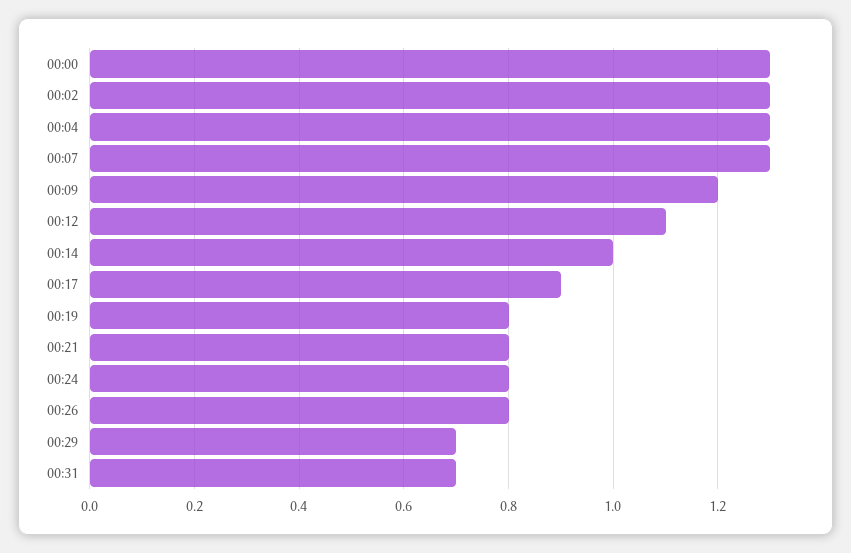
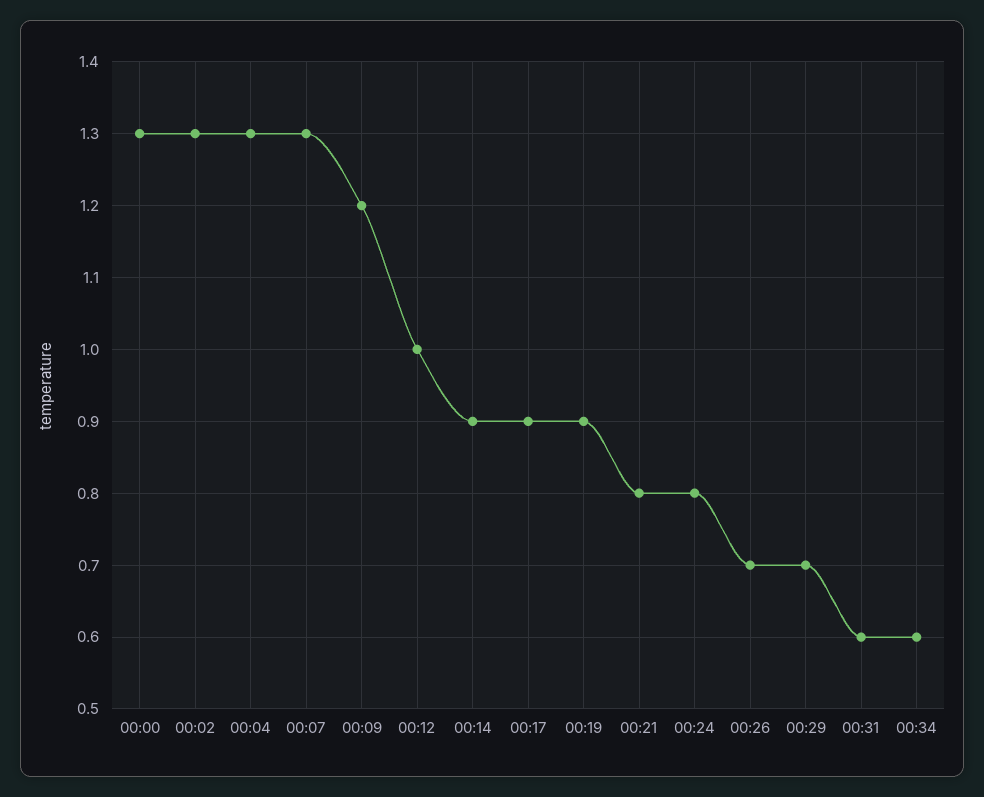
00:12: 1.1 -> 1
00:14: 1 -> 0.9
00:19: 0.8 -> 0.9
00:26: 0.8 -> 0.7
00:31: 0.7 -> 0.6
00:34: none -> 0.6

